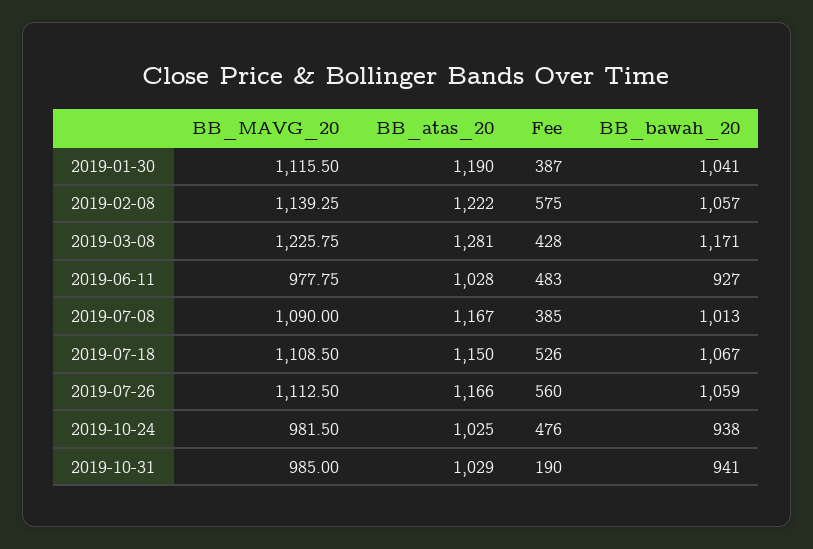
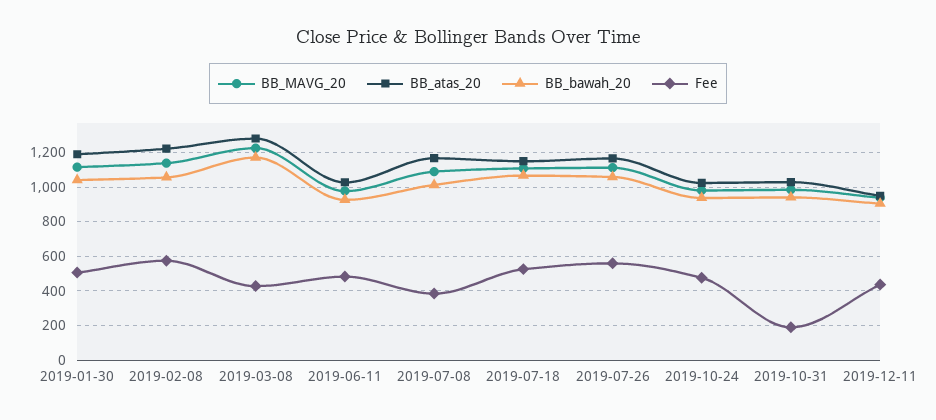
Fee, 2019-01-30: 387 -> 500
BB_MAVG_20, 2019-12-11: none -> 950
BB_atas_20, 2019-12-11: none -> 950
BB_bawah_20, 2019-12-11: none -> 900
Fee, 2019-12-11: none -> 450

